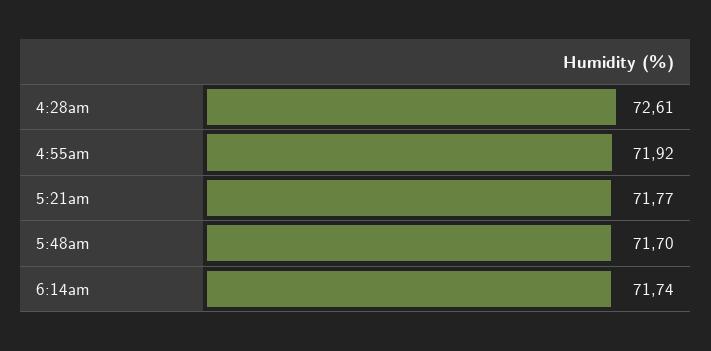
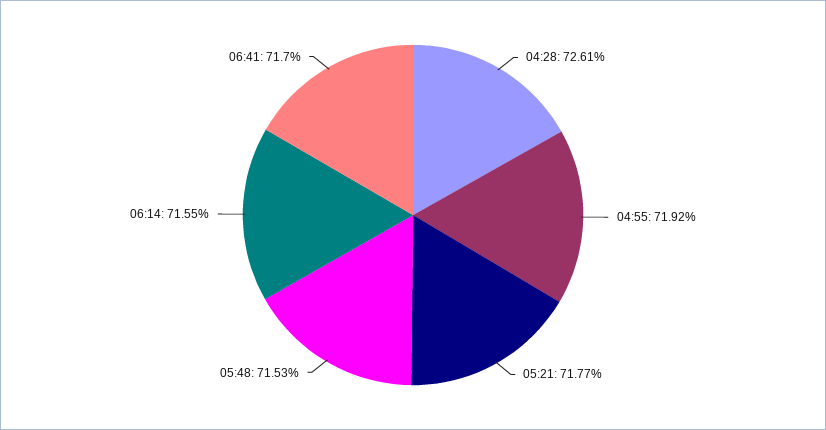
5:48am: 71.7 -> 71.53
6:14am: 71.74 -> 71.55
06:41: none -> 71.7

